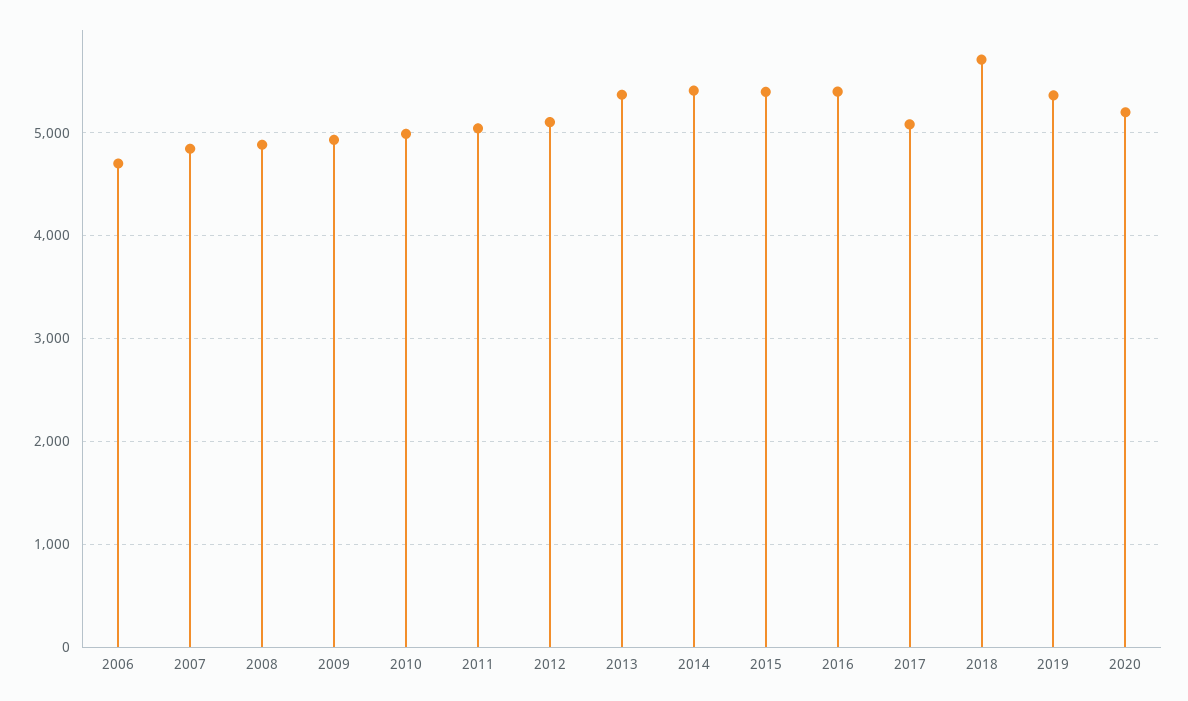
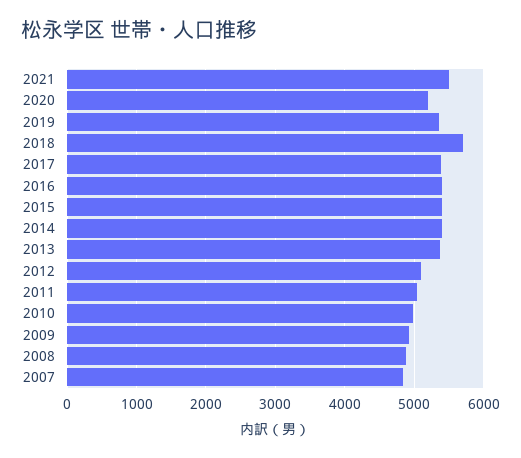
2006: 4700 -> none
2017: 5100 -> 5400
2021: none -> 5500

